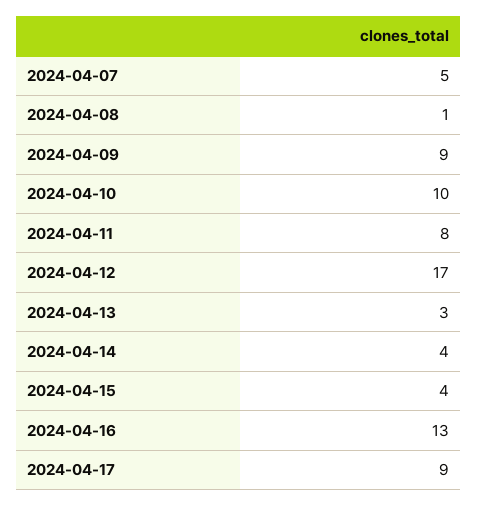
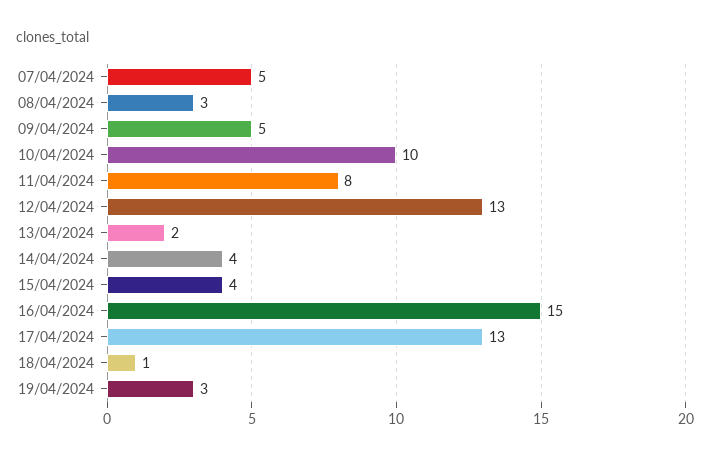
2024-04-08: 1 -> 3
2024-04-09: 9 -> 5
2024-04-12: 17 -> 13
2024-04-13: 3 -> 2
2024-04-16: 13 -> 15
2024-04-17: 9 -> 13
18/04/2024: none -> 1
19/04/2024: none -> 3

